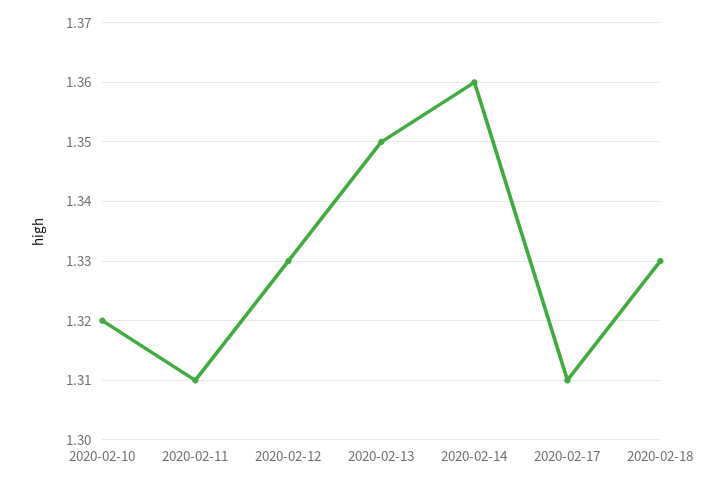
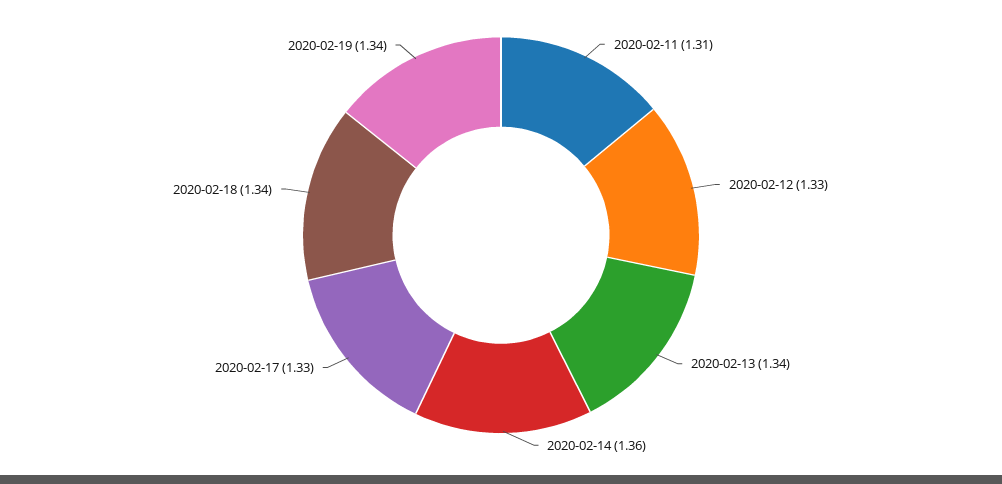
2020-02-10: 1.32 -> none
2020-02-13: 1.35 -> 1.34
2020-02-17: 1.31 -> 1.33
2020-02-18: 1.33 -> 1.34
2020-02-19: none -> 1.34

